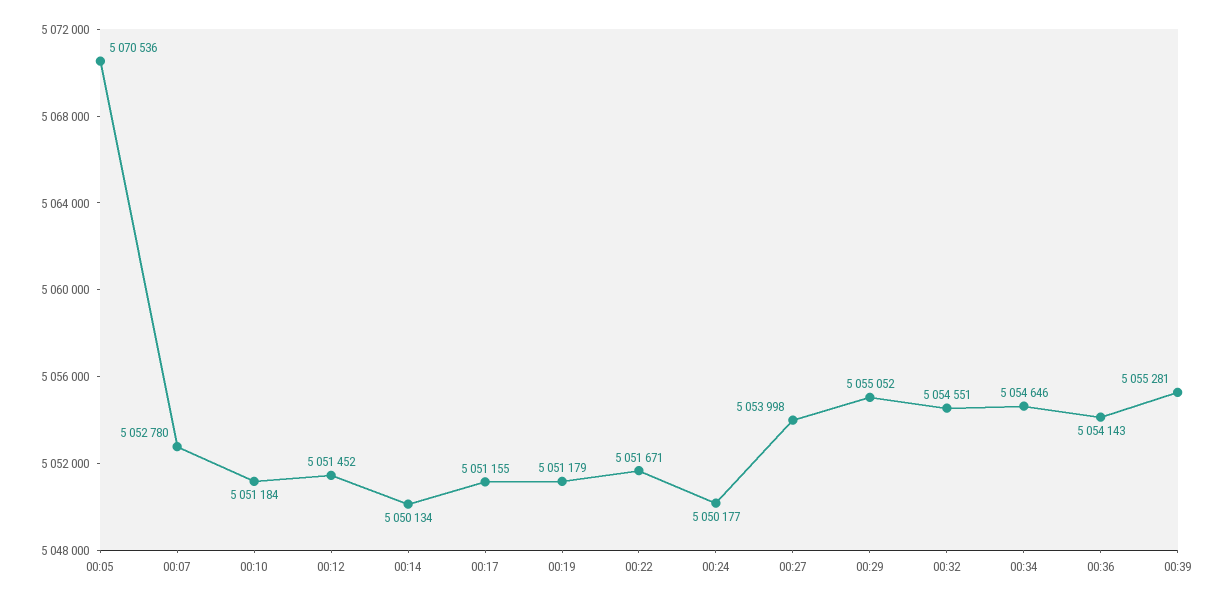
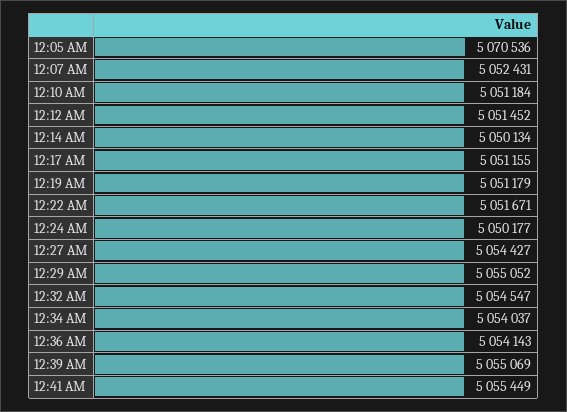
00:07: 5052780 -> 5052431
00:27: 5053998 -> 5054427
00:32: 5054551 -> 5054547
00:34: 5054646 -> 5054037
00:39: 5055281 -> 5055069
12:41 AM: none -> 5055449

